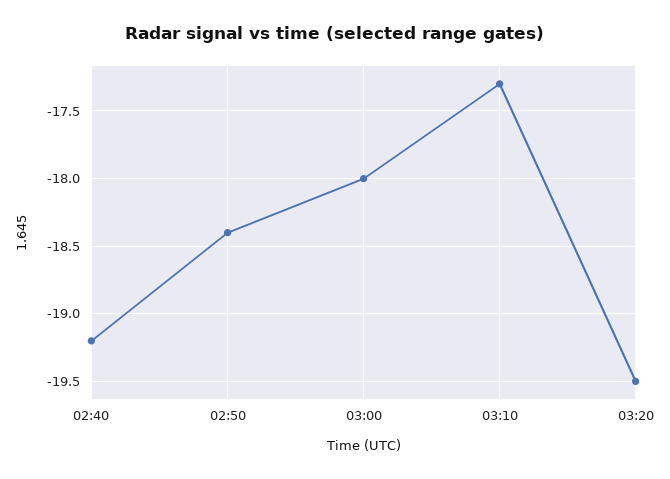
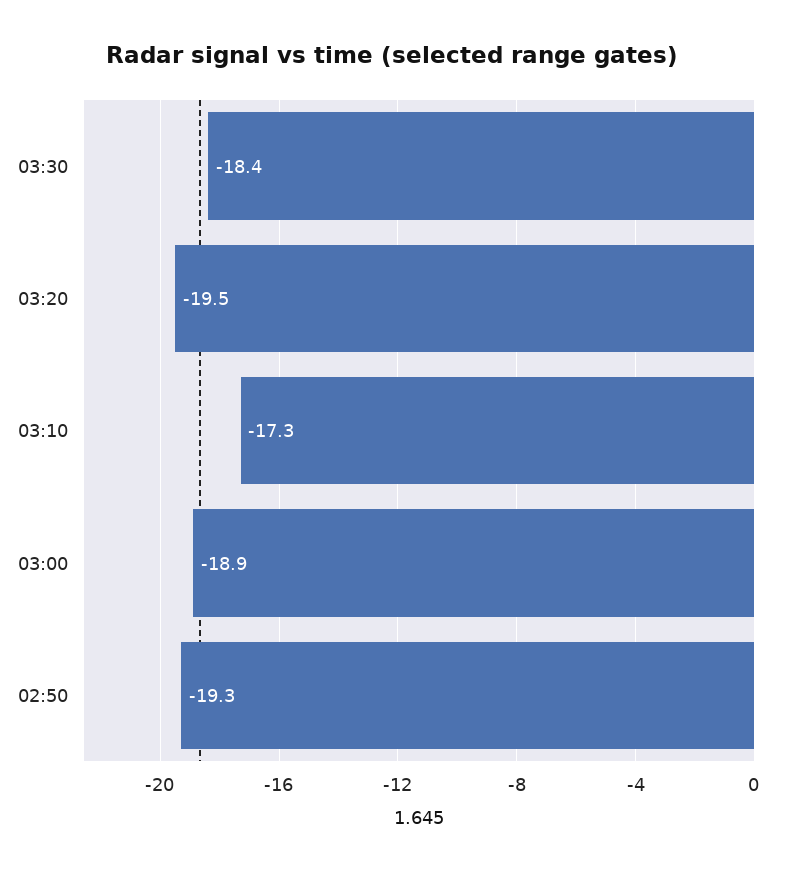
02:40: -19.2 -> none
02:50: -18.4 -> -19.3
03:00: -18 -> -18.9
03:30: none -> -18.4

